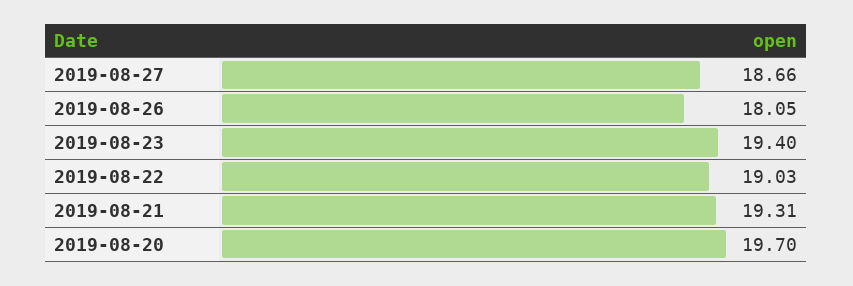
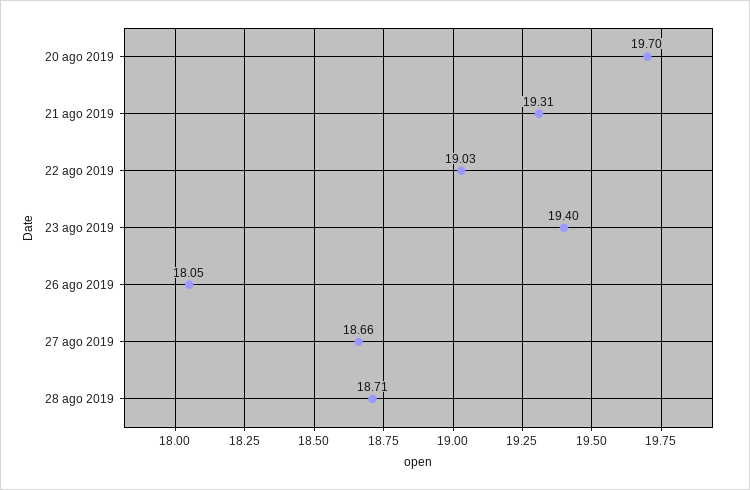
28 ago 2019: none -> 18.71

